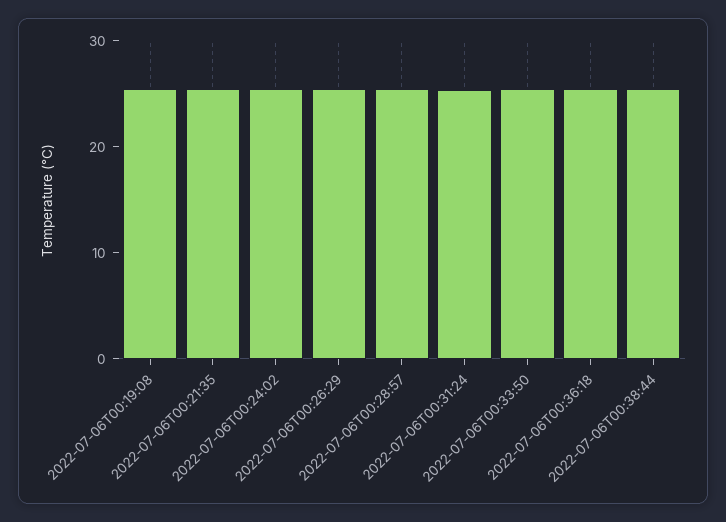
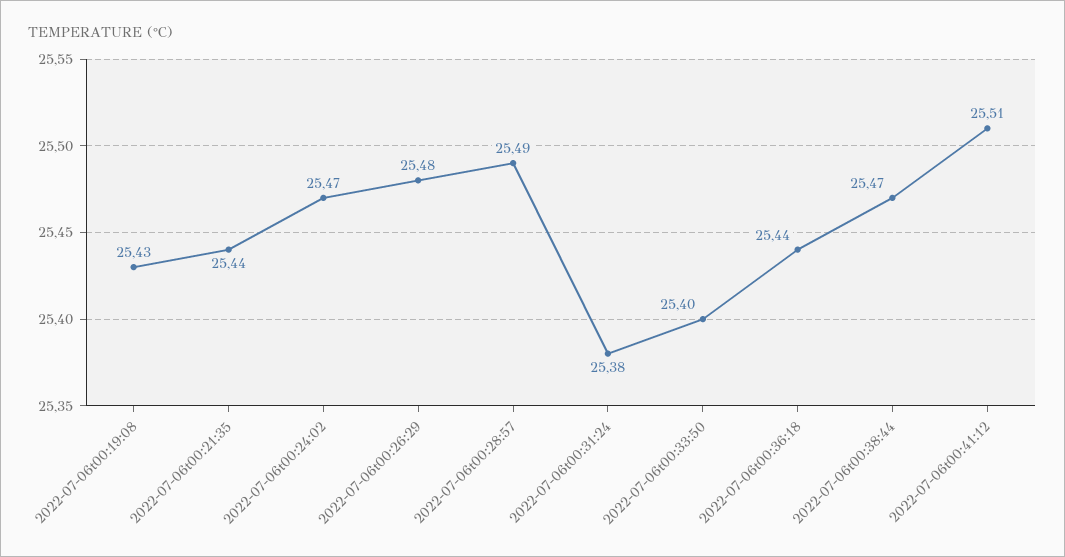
2022-07-06t00:41:12: none -> 25.51

